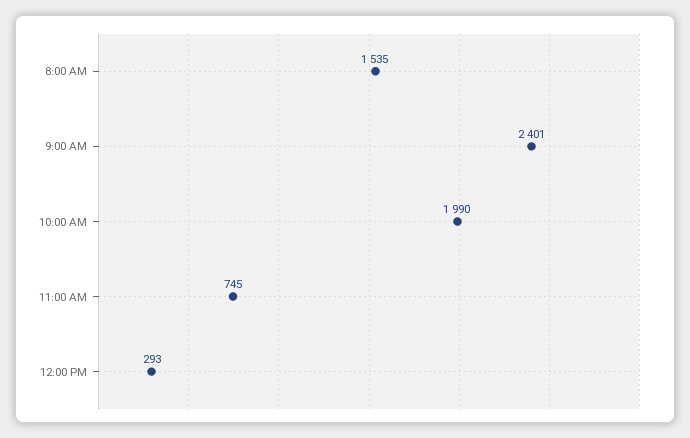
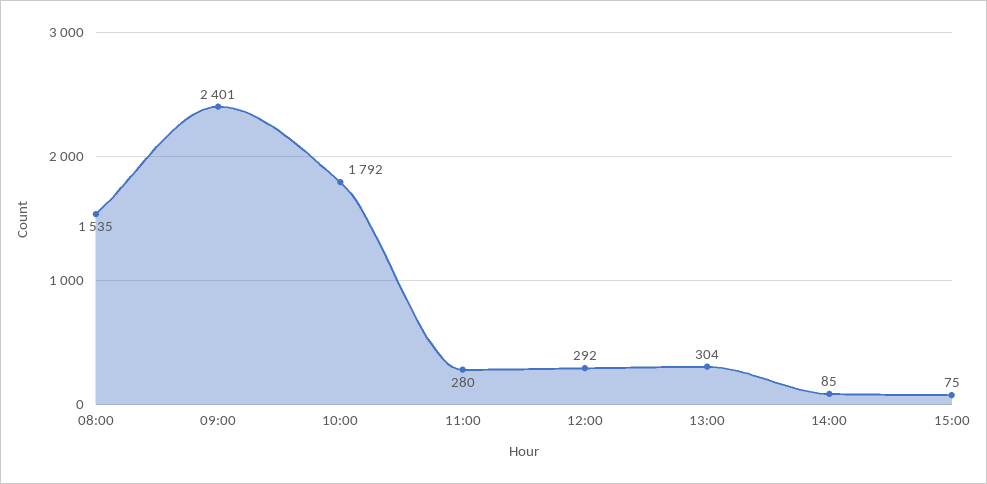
10:00 AM: 1990 -> 1792
11:00 AM: 745 -> 280
12:00 PM: 293 -> 292
13:00: none -> 304
14:00: none -> 85
15:00: none -> 75

